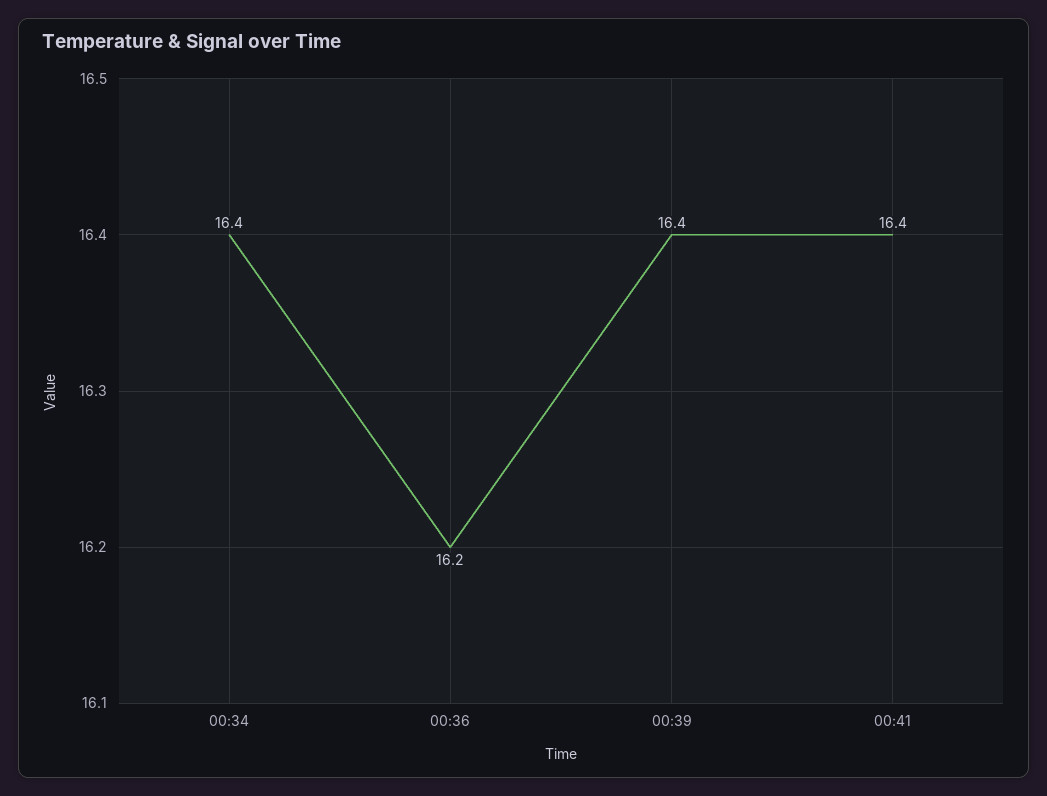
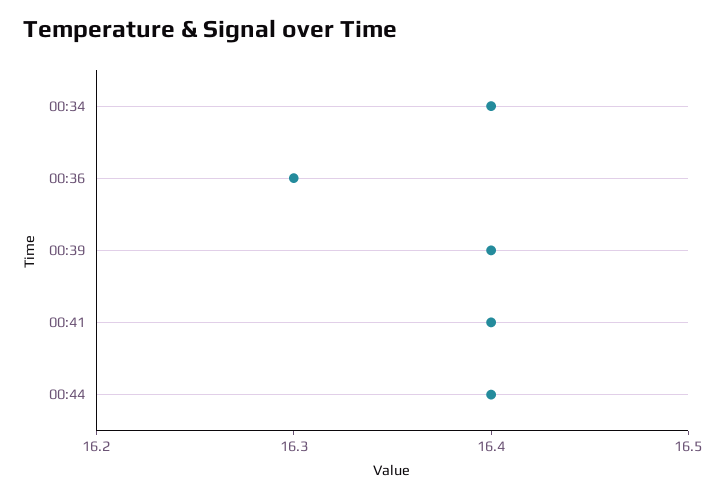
00:36: 16.2 -> 16.3
00:44: none -> 16.4

